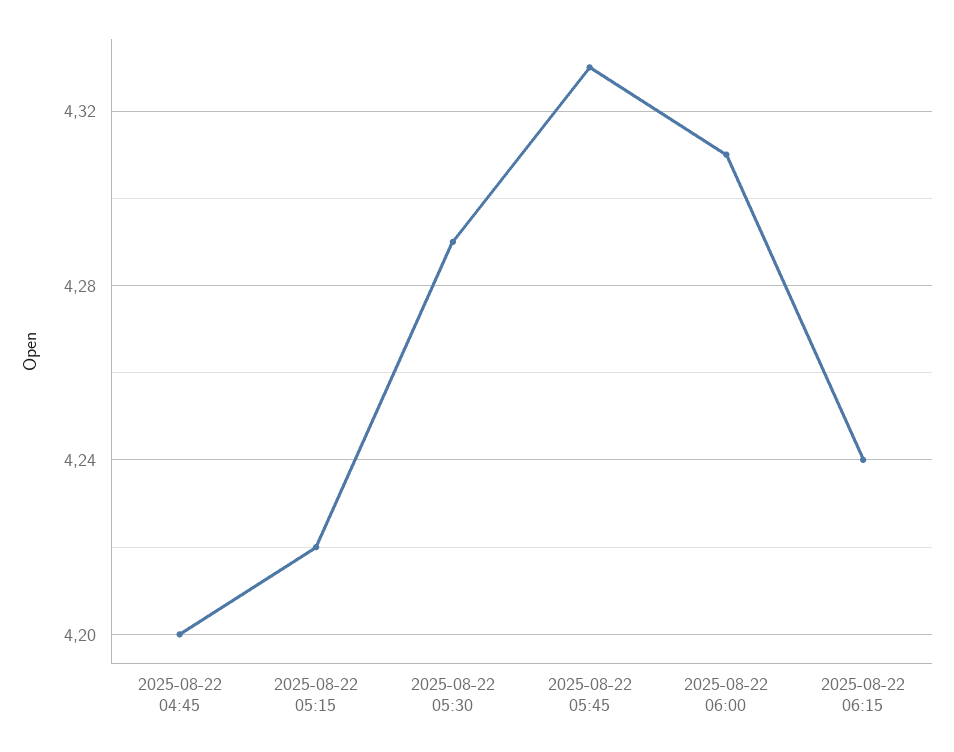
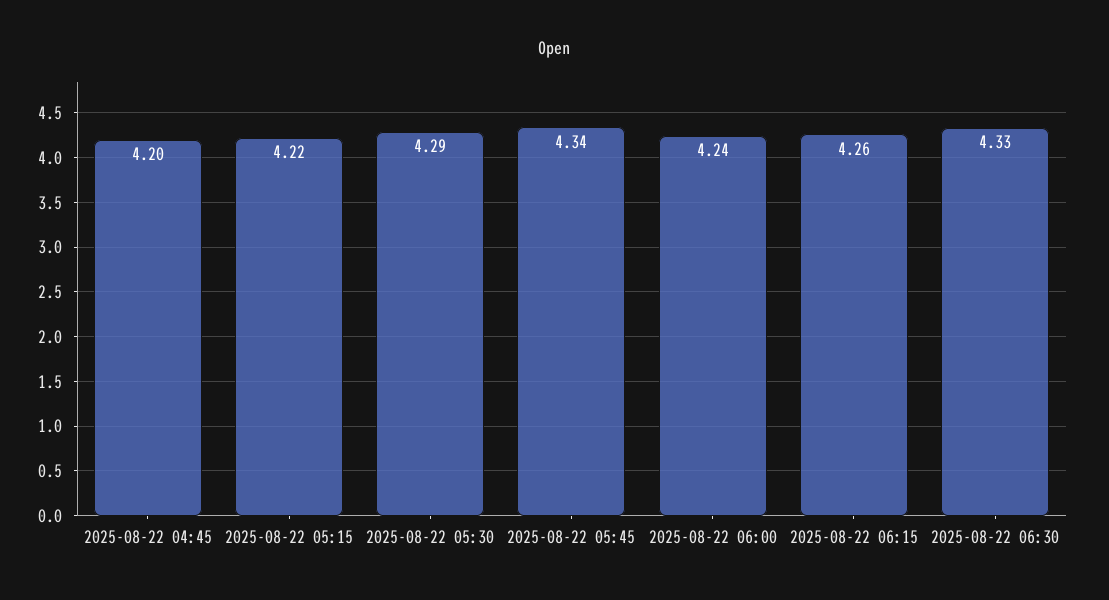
2025-08-22 05:45: 4.33 -> 4.34
2025-08-22 06:00: 4.31 -> 4.24
2025-08-22 06:15: 4.24 -> 4.26
2025-08-22 06:30: none -> 4.33

